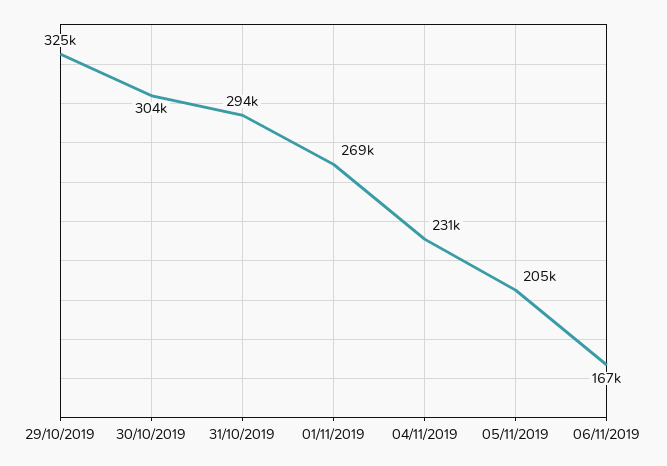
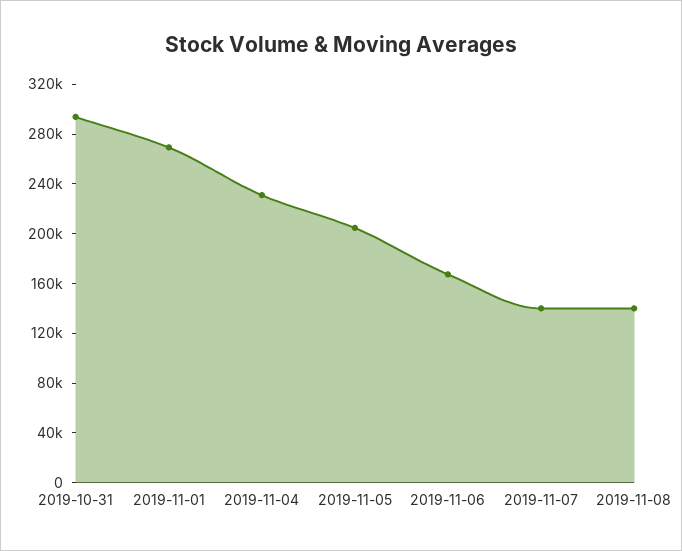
29/10/2019: 325000 -> none
30/10/2019: 304000 -> none
2019-11-07: none -> 140000
2019-11-08: none -> 140000

